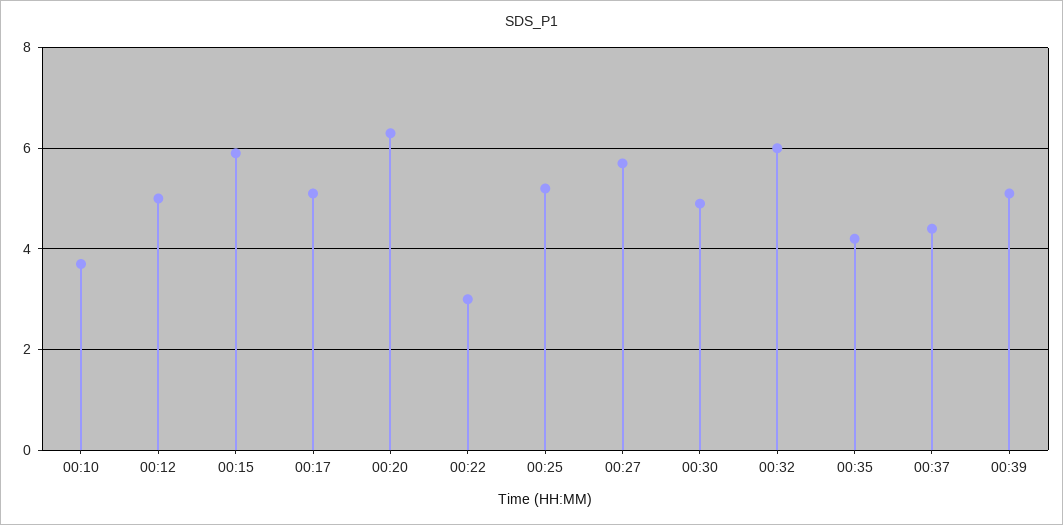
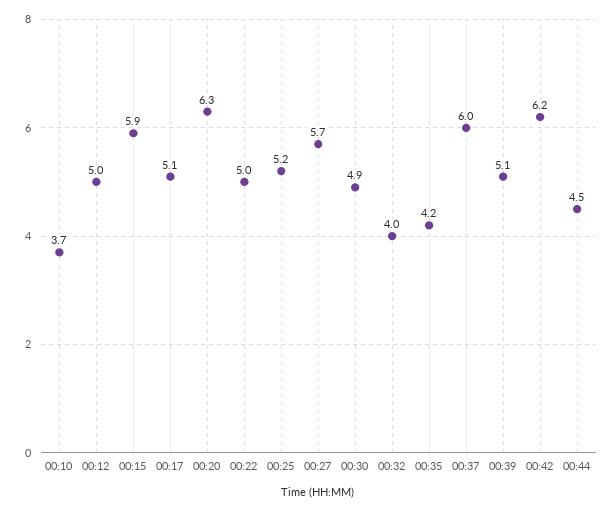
00:22: 3 -> 5
00:32: 6 -> 4
00:37: 4.5 -> 6
00:42: none -> 6.2
00:44: none -> 4.5

